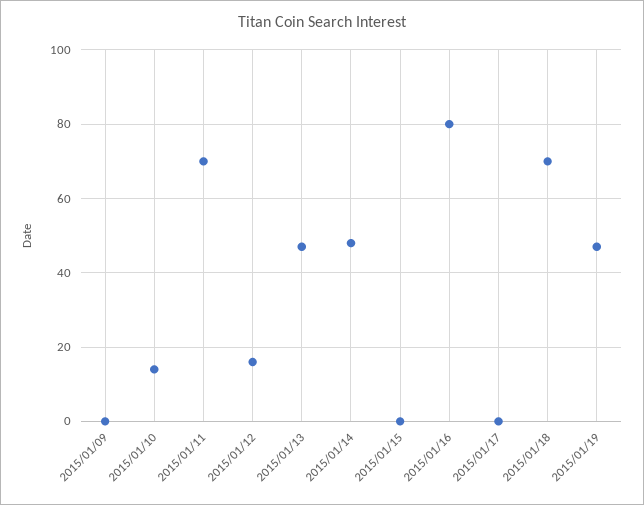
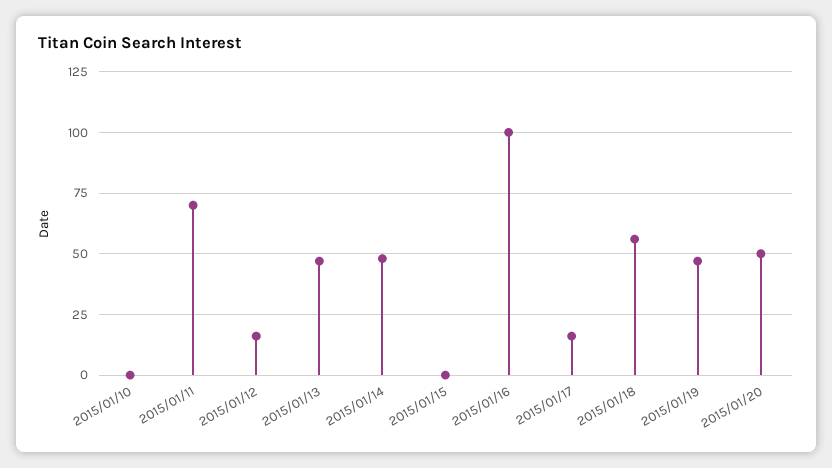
2015/01/09: 0 -> none
2015/01/10: 15 -> 0
2015/01/16: 80 -> 100
2015/01/17: 0 -> 15
2015/01/18: 70 -> 55
2015/01/20: none -> 50

